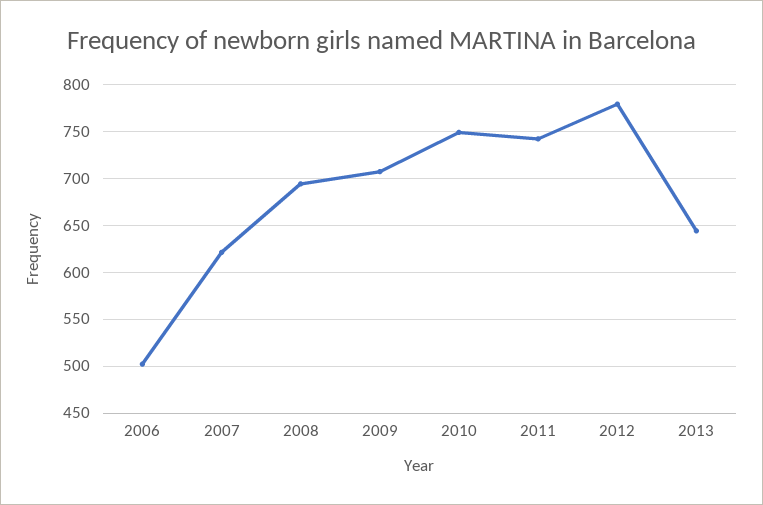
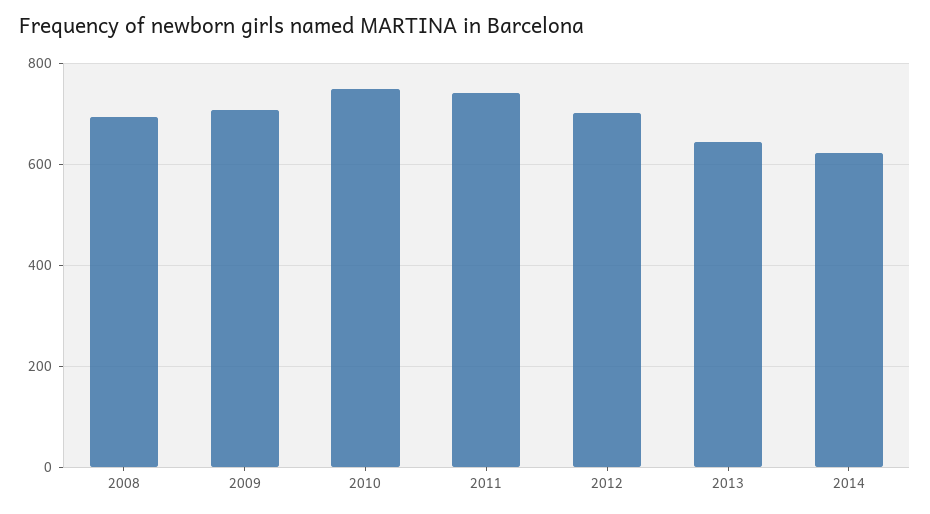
2006: 500 -> none
2007: 620 -> none
2012: 780 -> 700
2014: none -> 620

